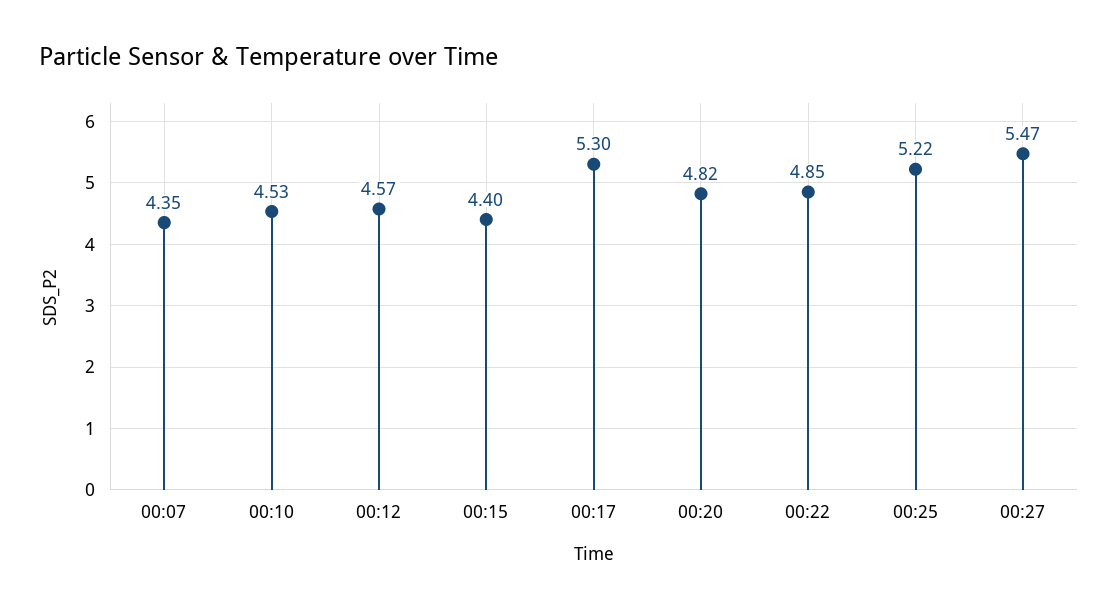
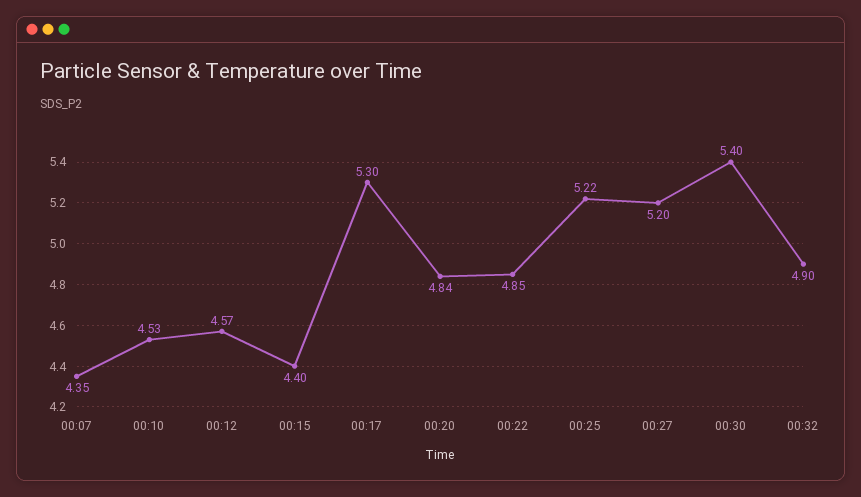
00:20: 4.82 -> 4.84
00:27: 5.47 -> 5.2
00:30: none -> 5.4
00:32: none -> 4.9

